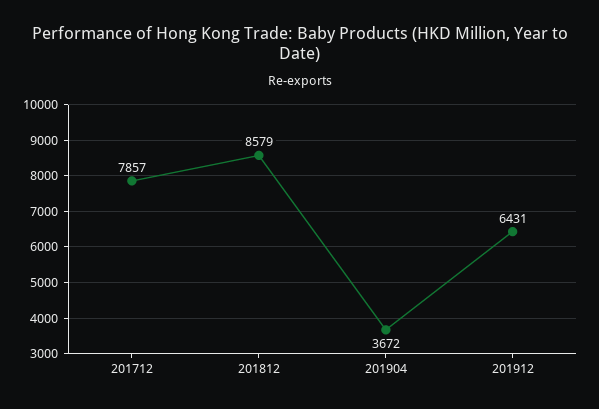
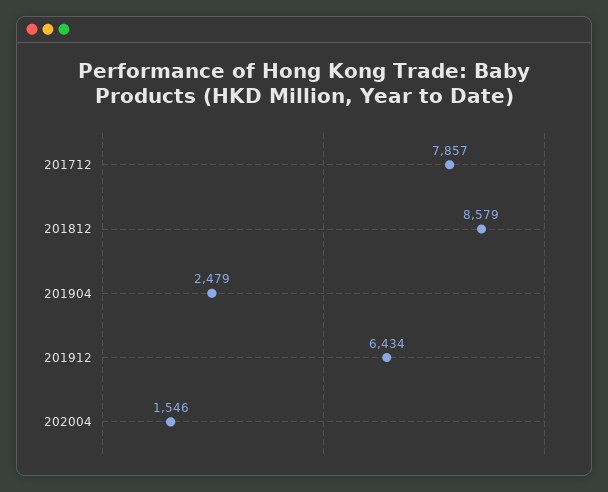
201904: 3672 -> 2479
201912: 6431 -> 6434
202004: none -> 1546

